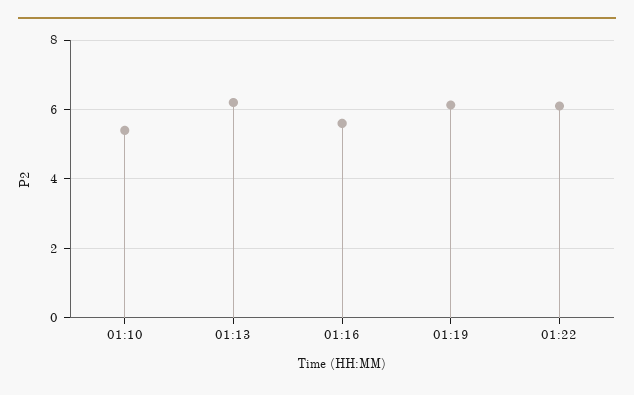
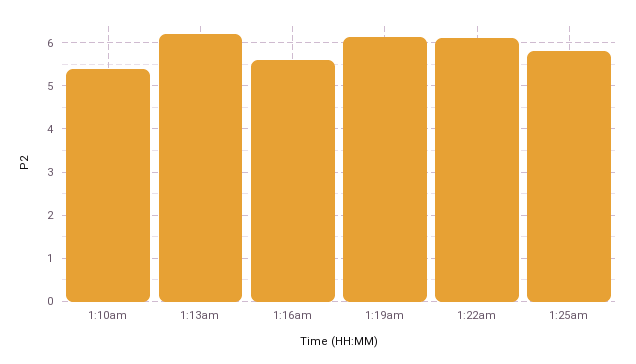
1:25am: none -> 5.8

